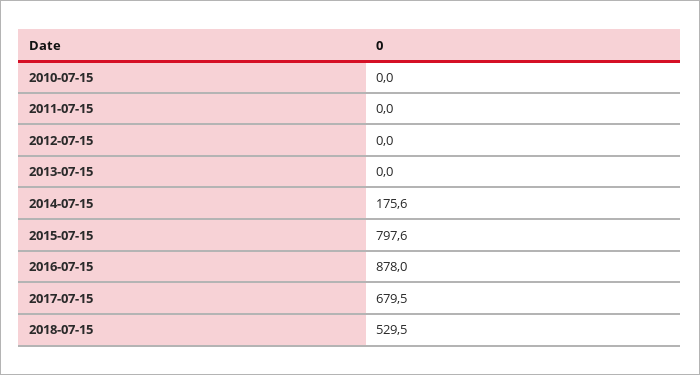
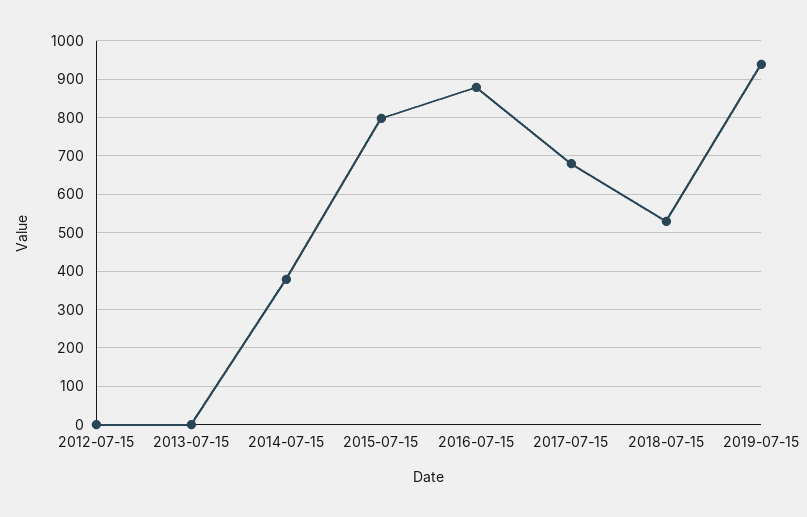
2010-07-15: 0 -> none
2011-07-15: 0 -> none
2014-07-15: 175.6 -> 380
2019-07-15: none -> 940

